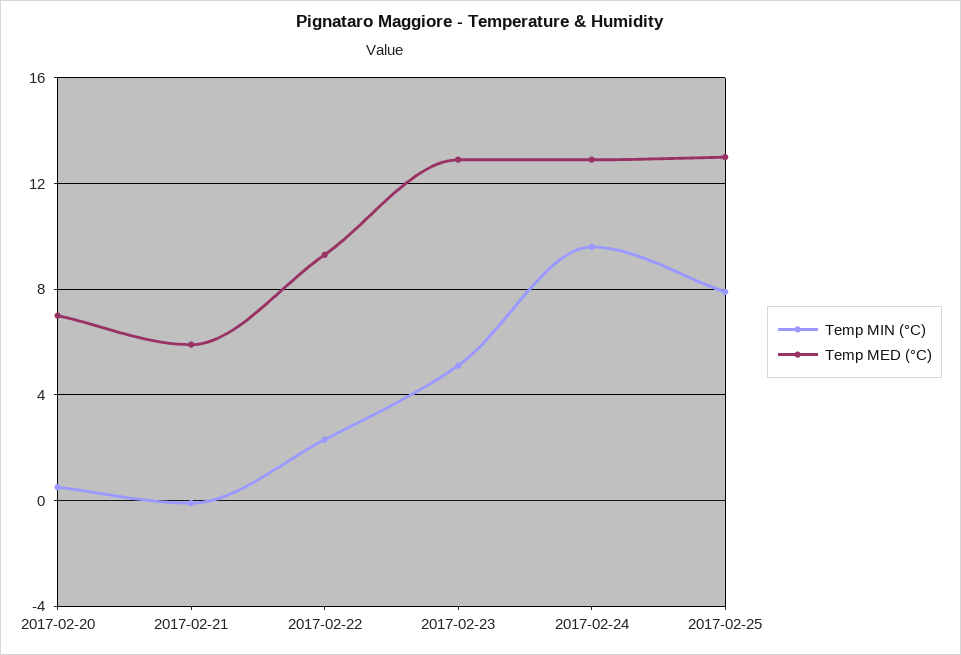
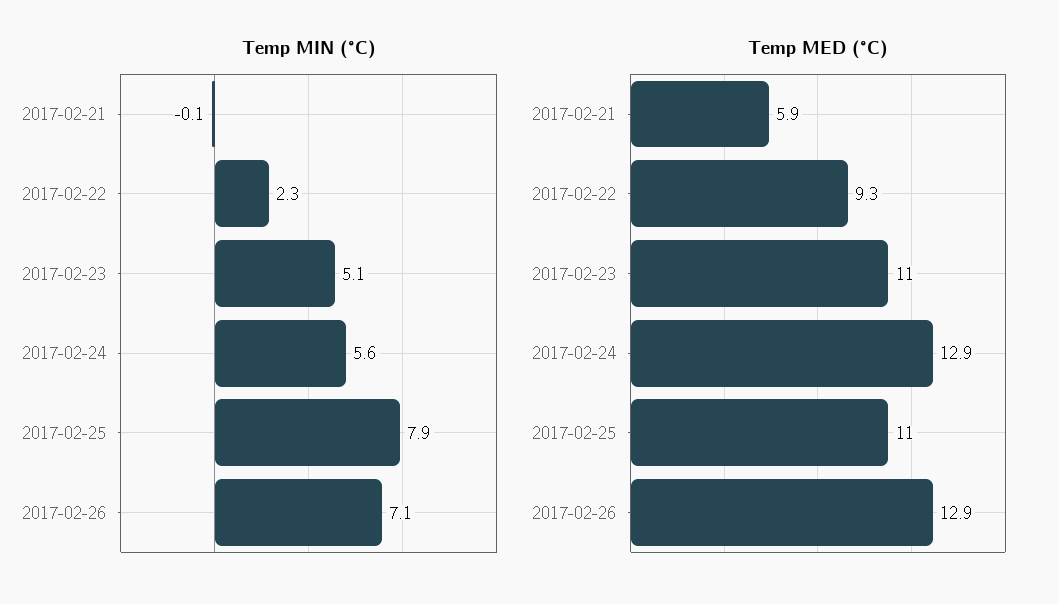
Temp MIN (°C), 2017-02-20: 0.5 -> none
Temp MED (°C), 2017-02-20: 7 -> none
Temp MED (°C), 2017-02-23: 13 -> 11
Temp MIN (°C), 2017-02-24: 9.5 -> 5.6
Temp MED (°C), 2017-02-25: 13 -> 11
Temp MIN (°C), 2017-02-26: none -> 7.1
Temp MED (°C), 2017-02-26: none -> 12.9

